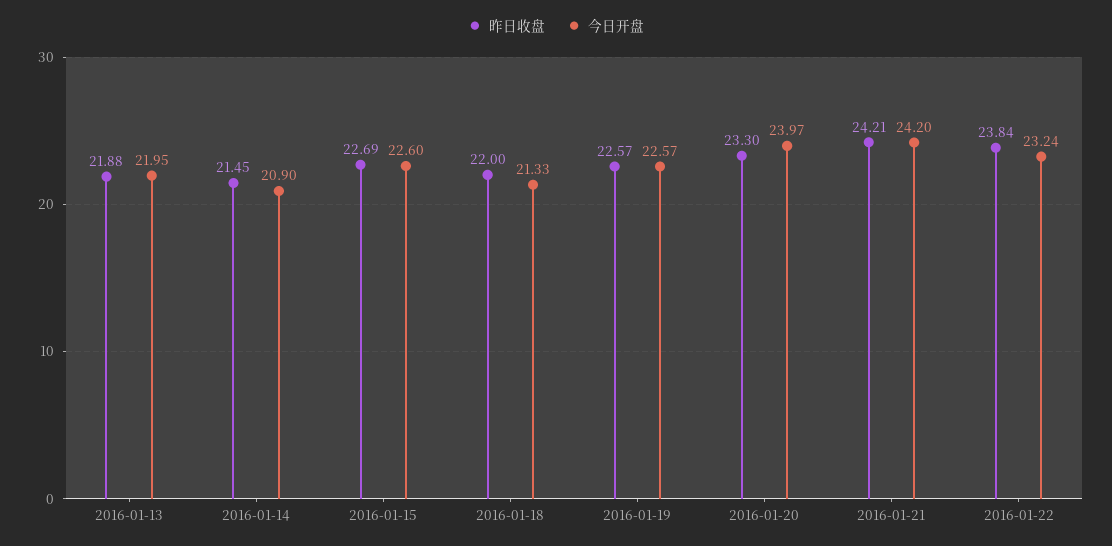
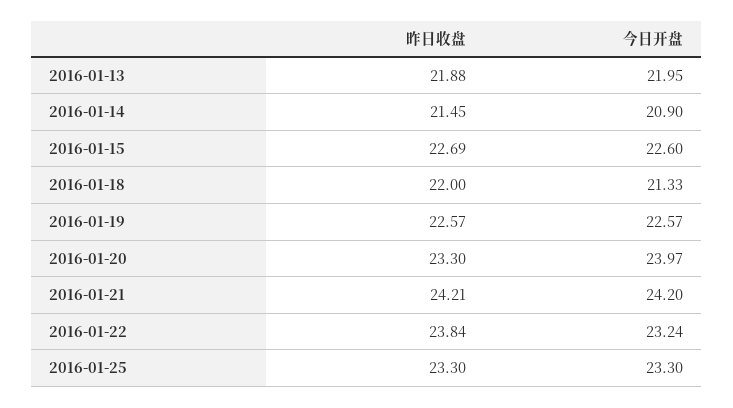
昨日收盘, 2016-01-25: none -> 23.3
今日开盘, 2016-01-25: none -> 23.3

